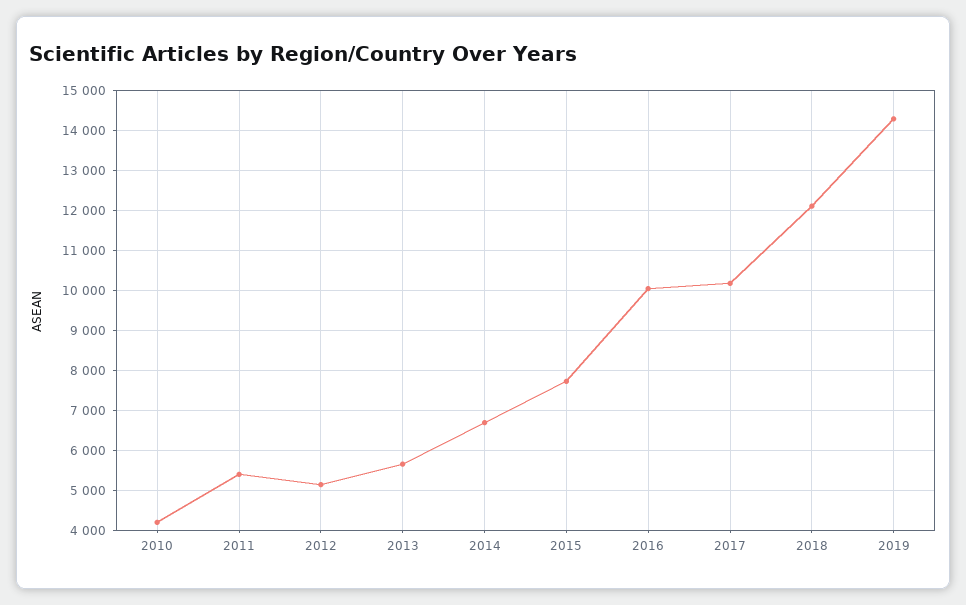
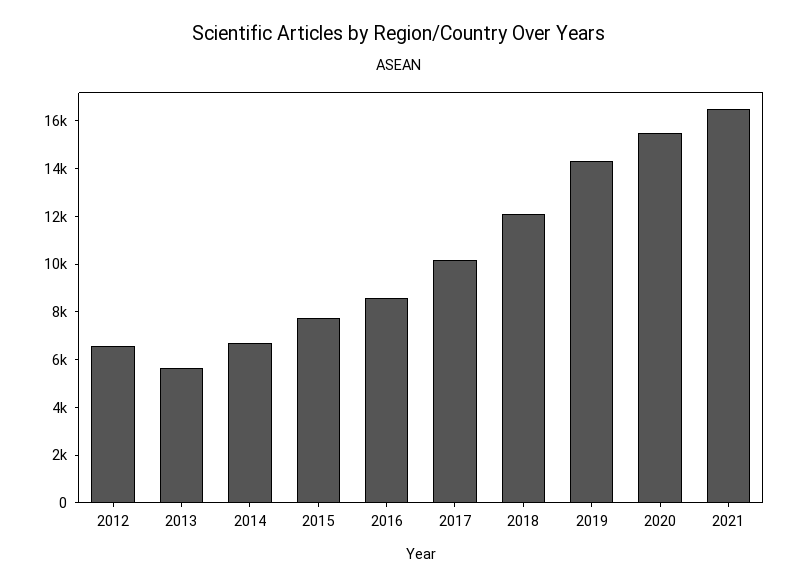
2010: 4200 -> none
2011: 5400 -> none
2012: 5200 -> 6500
2016: 10000 -> 8500
2020: none -> 15500
2021: none -> 16500

